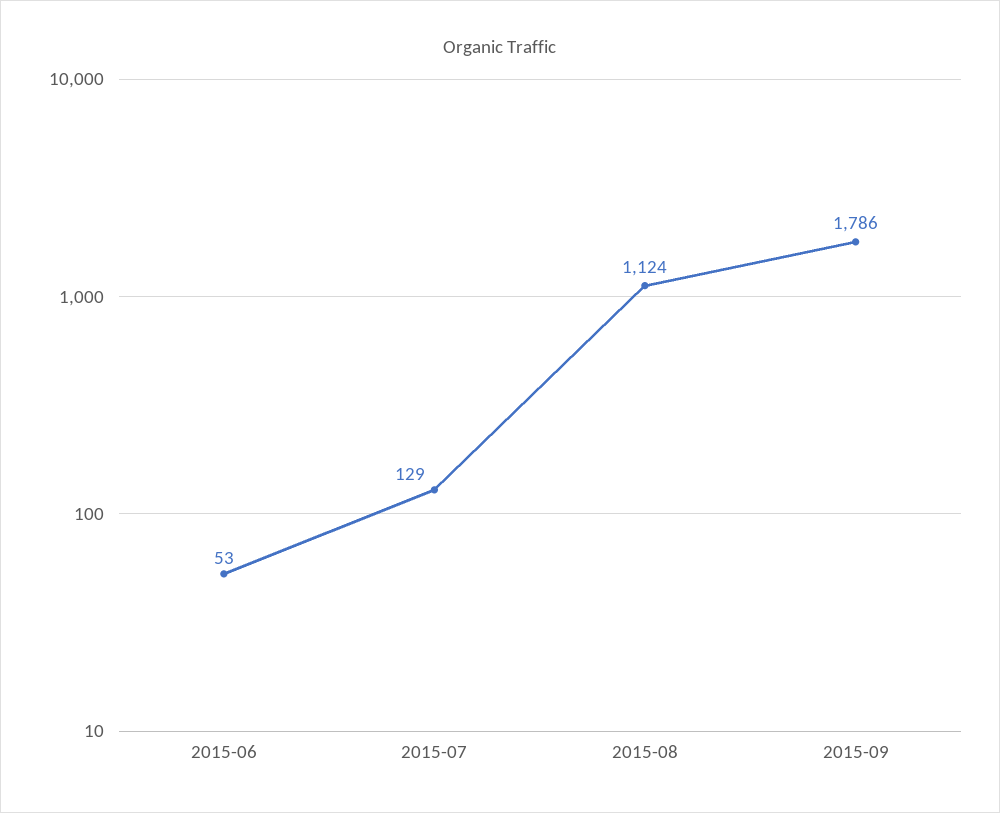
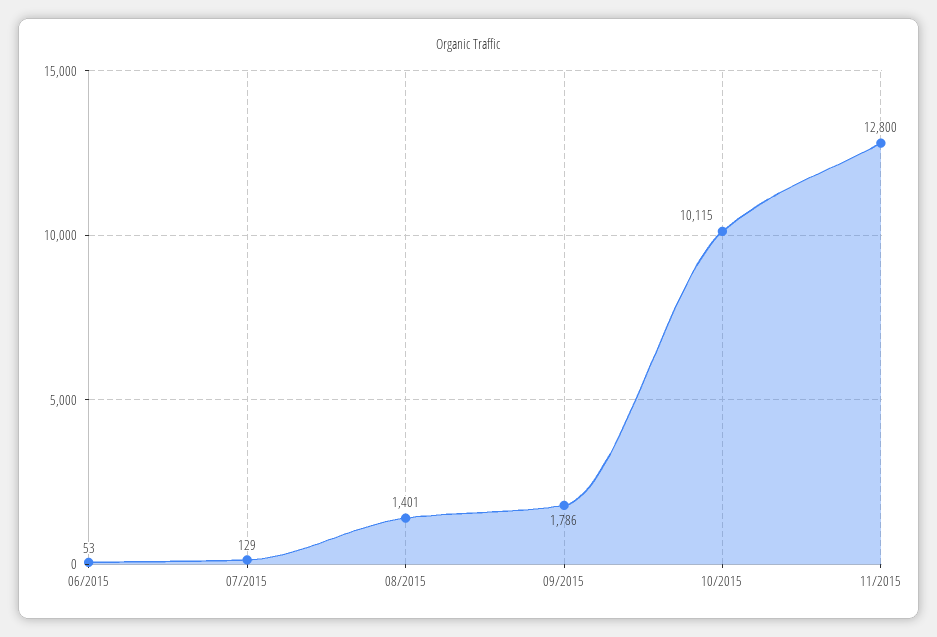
2015-08: 1124 -> 1401
10/2015: none -> 10115
11/2015: none -> 12800

